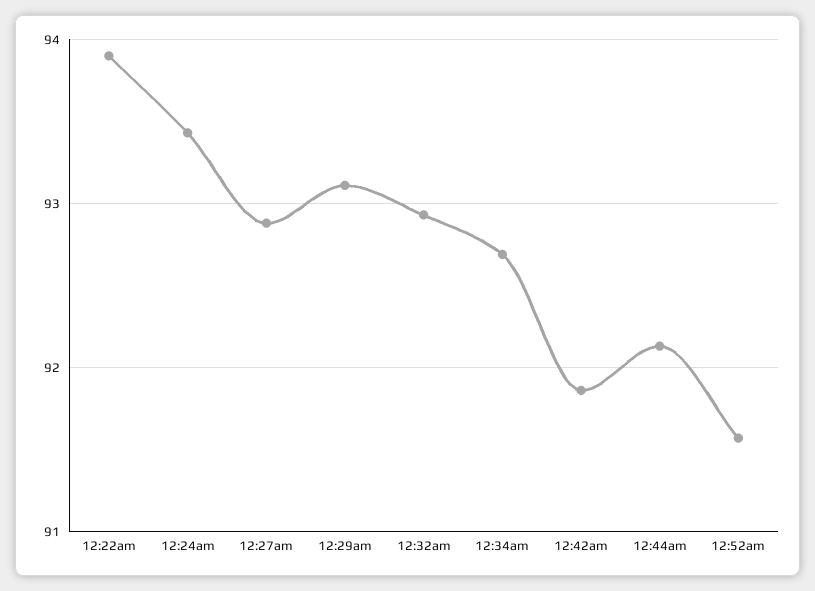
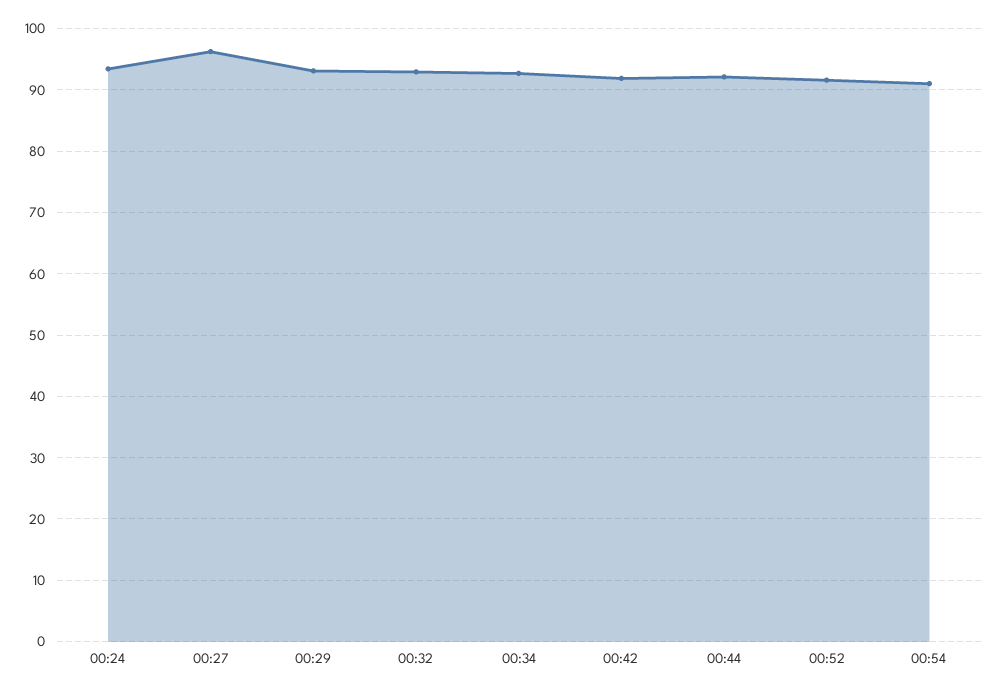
12:22am: 93.9 -> none
12:27am: 92.9 -> 96
00:54: none -> 91

